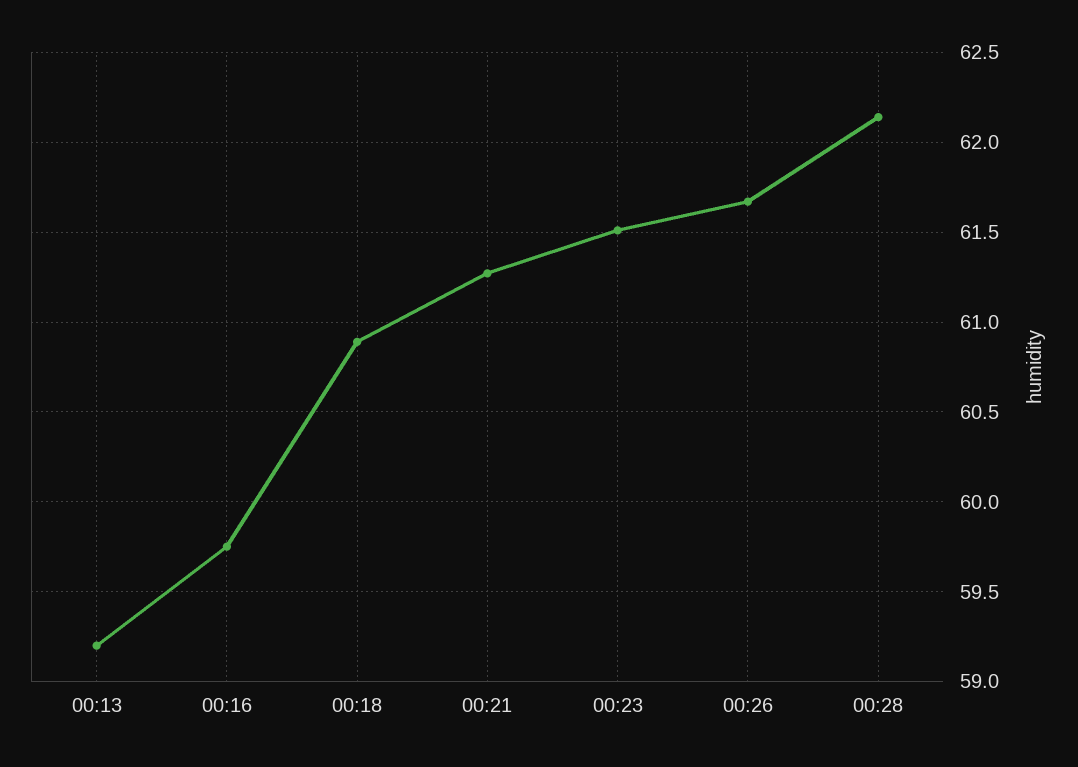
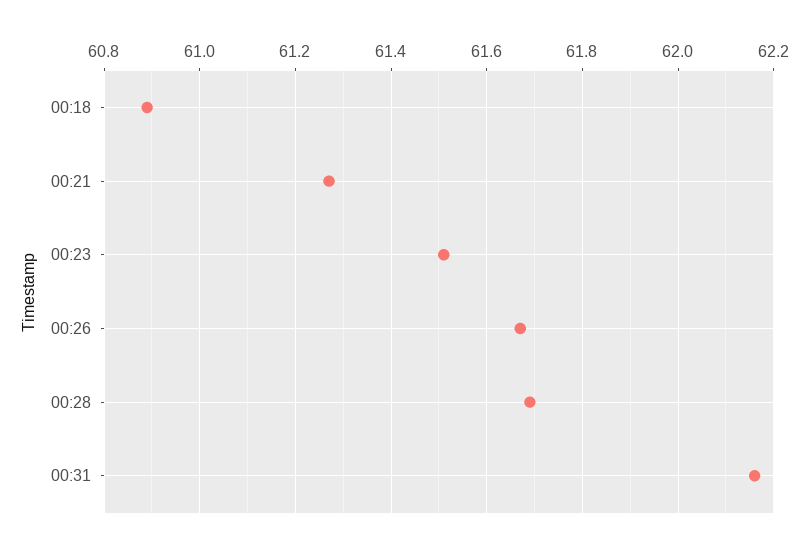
00:13: 59.2 -> none
00:16: 59.75 -> none
00:28: 62.15 -> 61.7
00:31: none -> 62.15

